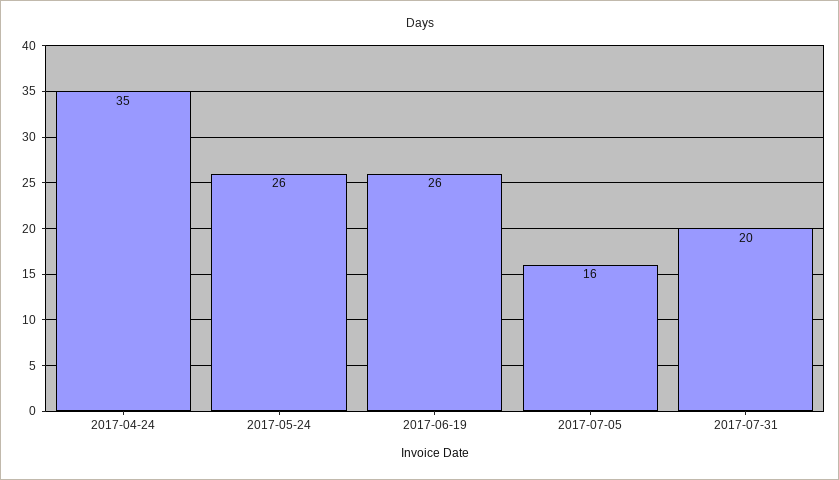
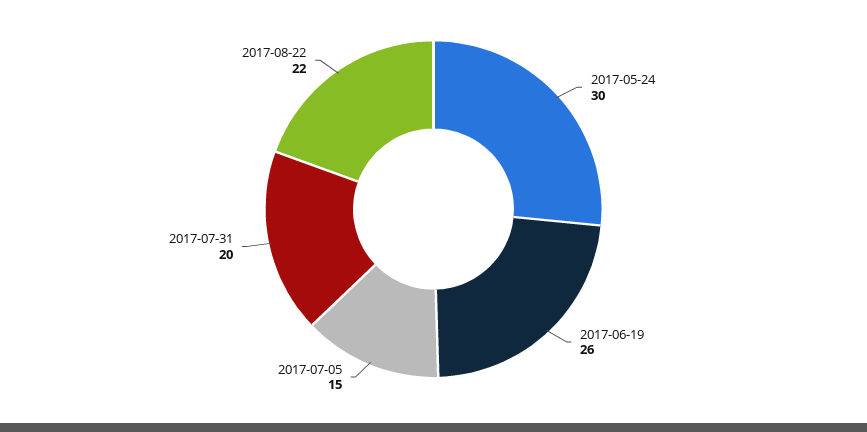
2017-04-24: 35 -> none
2017-05-24: 26 -> 30
2017-07-05: 16 -> 15
2017-08-22: none -> 22

